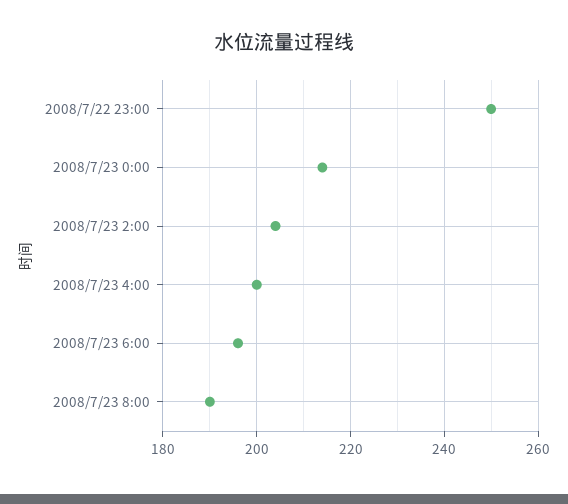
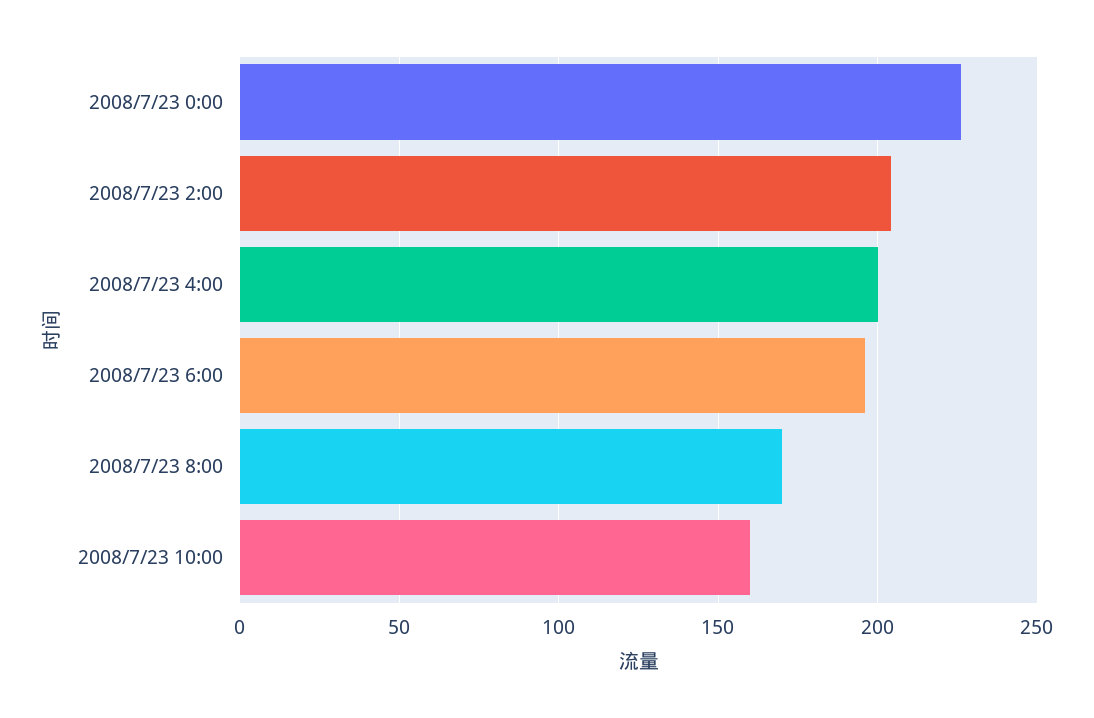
2008/7/22 23:00: 250 -> none
2008/7/23 0:00: 215 -> 225
2008/7/23 8:00: 190 -> 170
2008/7/23 10:00: none -> 160

